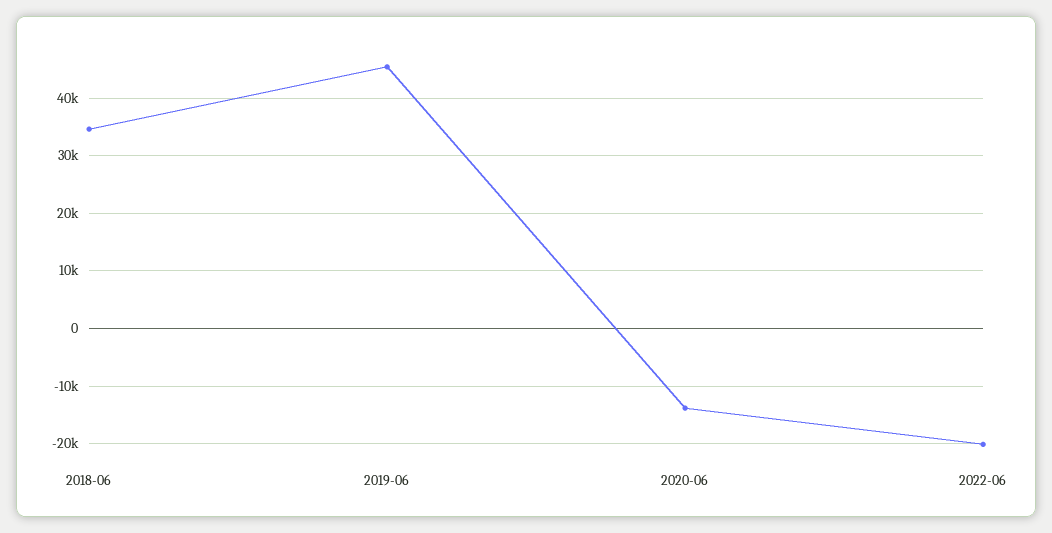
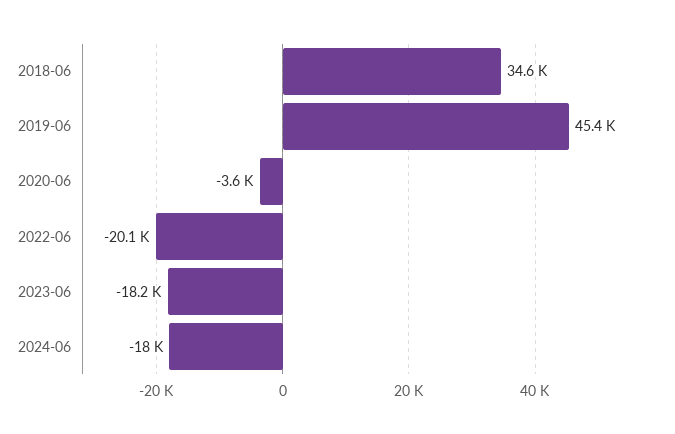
2020-06: -14000 -> -3600
2023-06: none -> -18200
2024-06: none -> -18000

